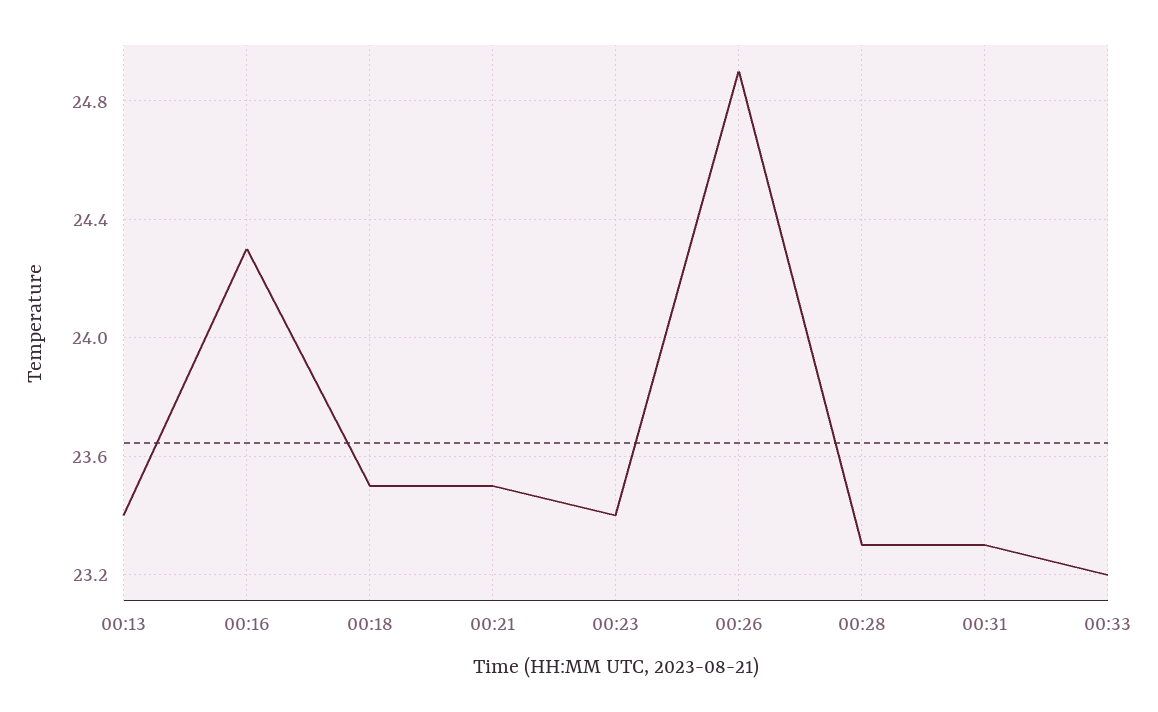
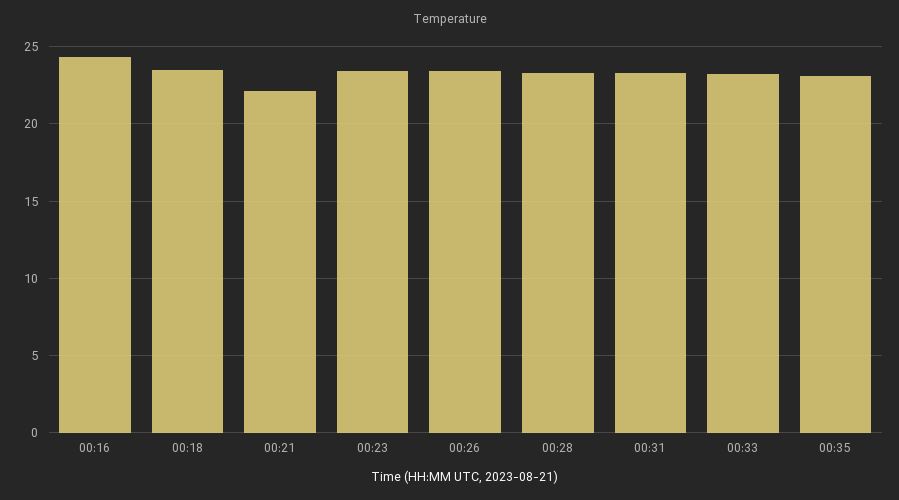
00:13: 23.4 -> none
00:21: 23.5 -> 22
00:26: 24.9 -> 23.5
00:35: none -> 23

